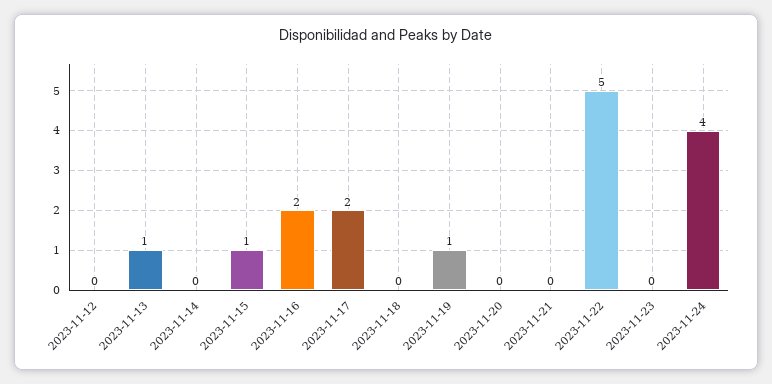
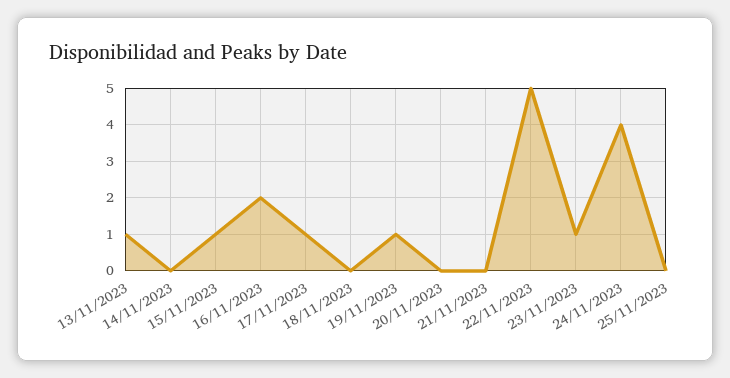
2023-11-12: 0 -> none
2023-11-17: 2 -> 1
2023-11-23: 0 -> 1
25/11/2023: none -> 0

